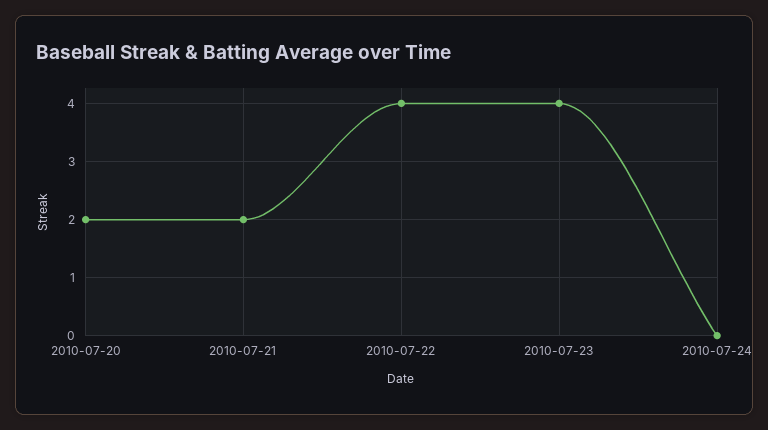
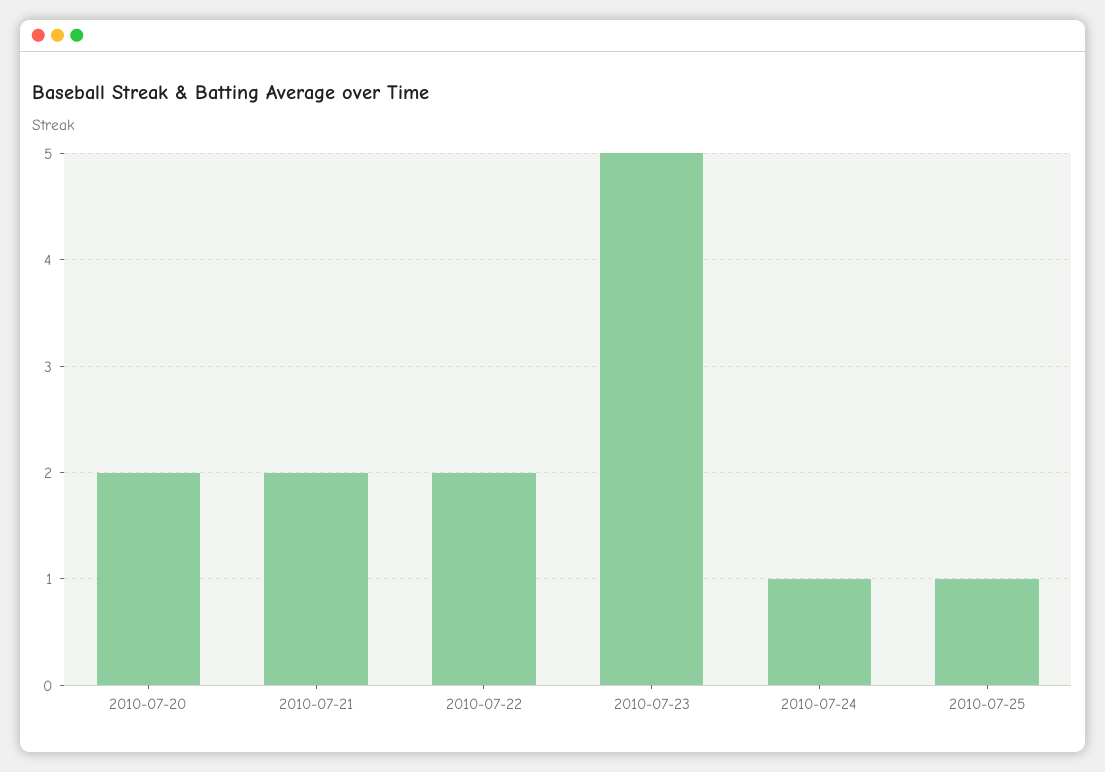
2010-07-22: 4 -> 2
2010-07-23: 4 -> 5
2010-07-24: 0 -> 1
2010-07-25: none -> 1

